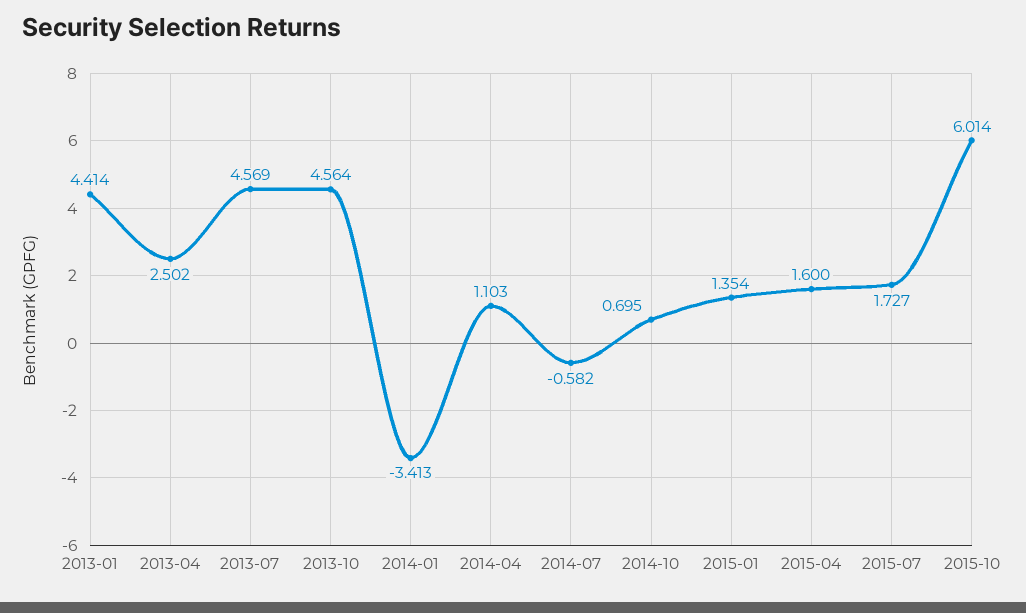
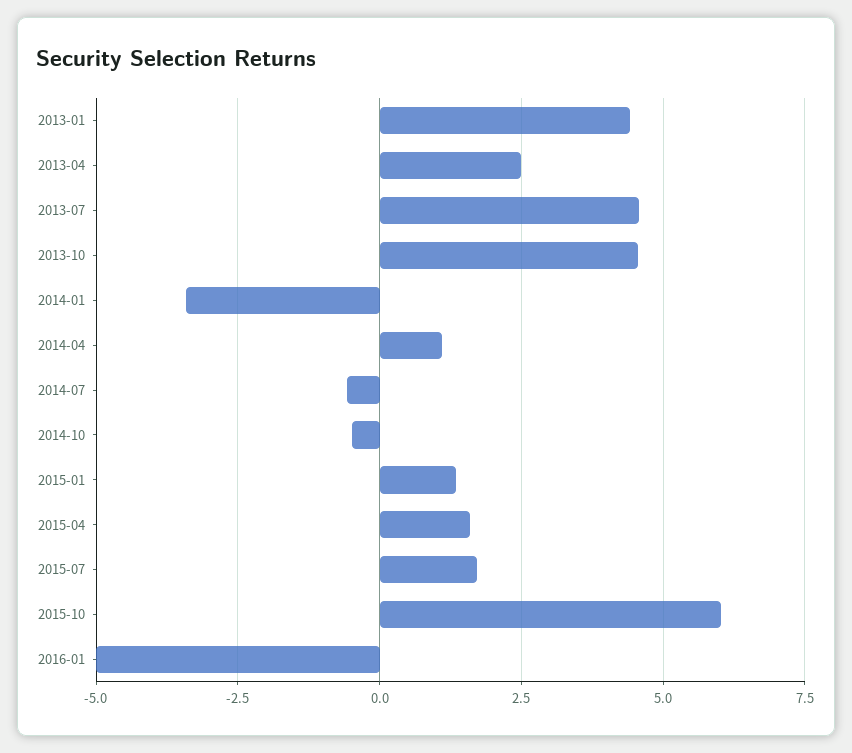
2014-10: 0.695 -> -0.5
2016-01: none -> -5

